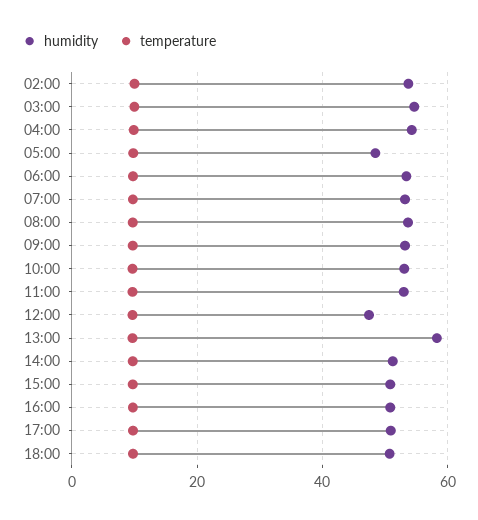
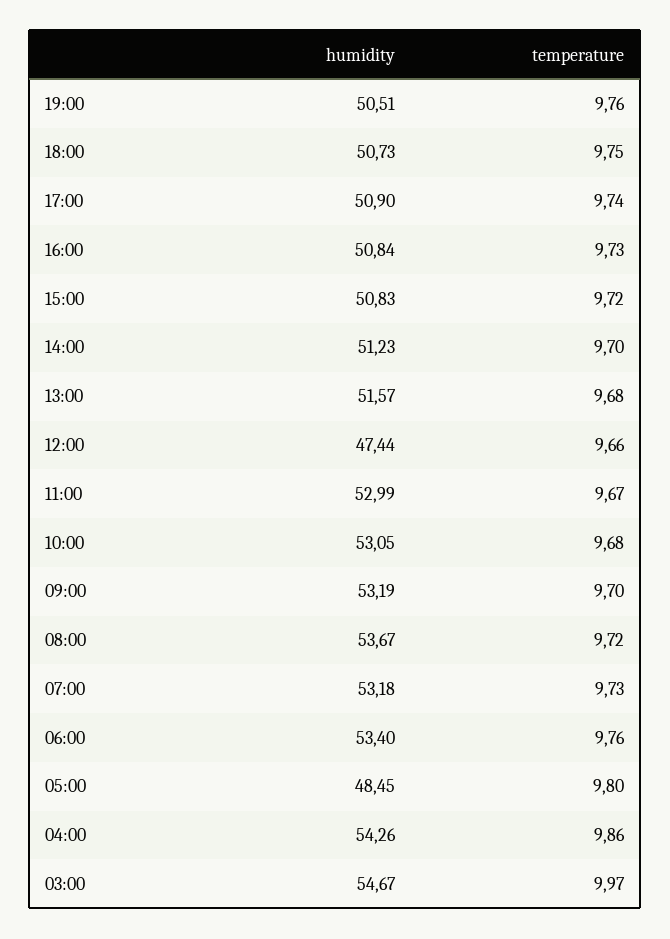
humidity, 02:00: 54 -> none
temperature, 02:00: 10 -> none
humidity, 13:00: 58 -> 51.57
humidity, 19:00: none -> 50.51
temperature, 19:00: none -> 9.76

